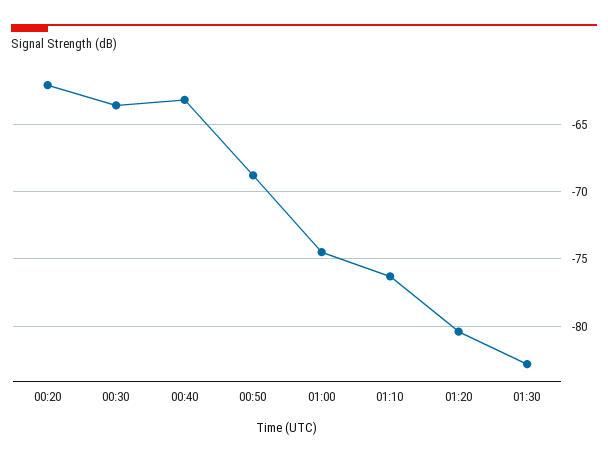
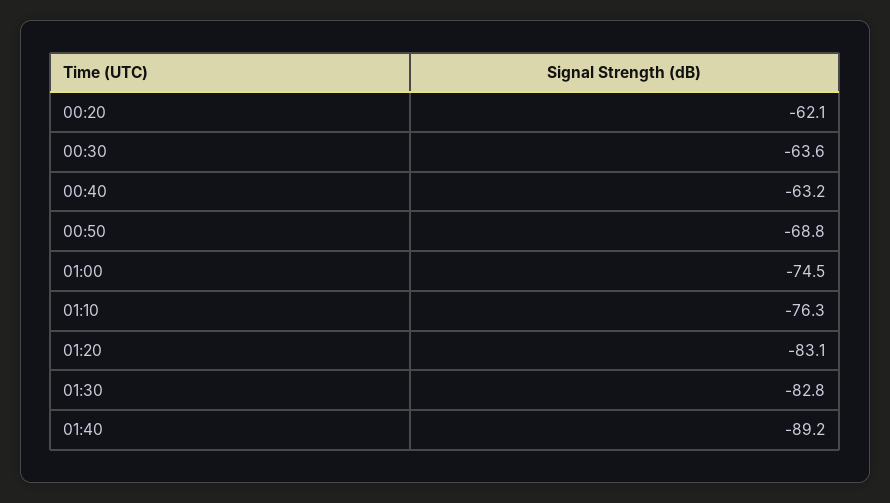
01:20: -80.5 -> -83.1
01:40: none -> -89.2

